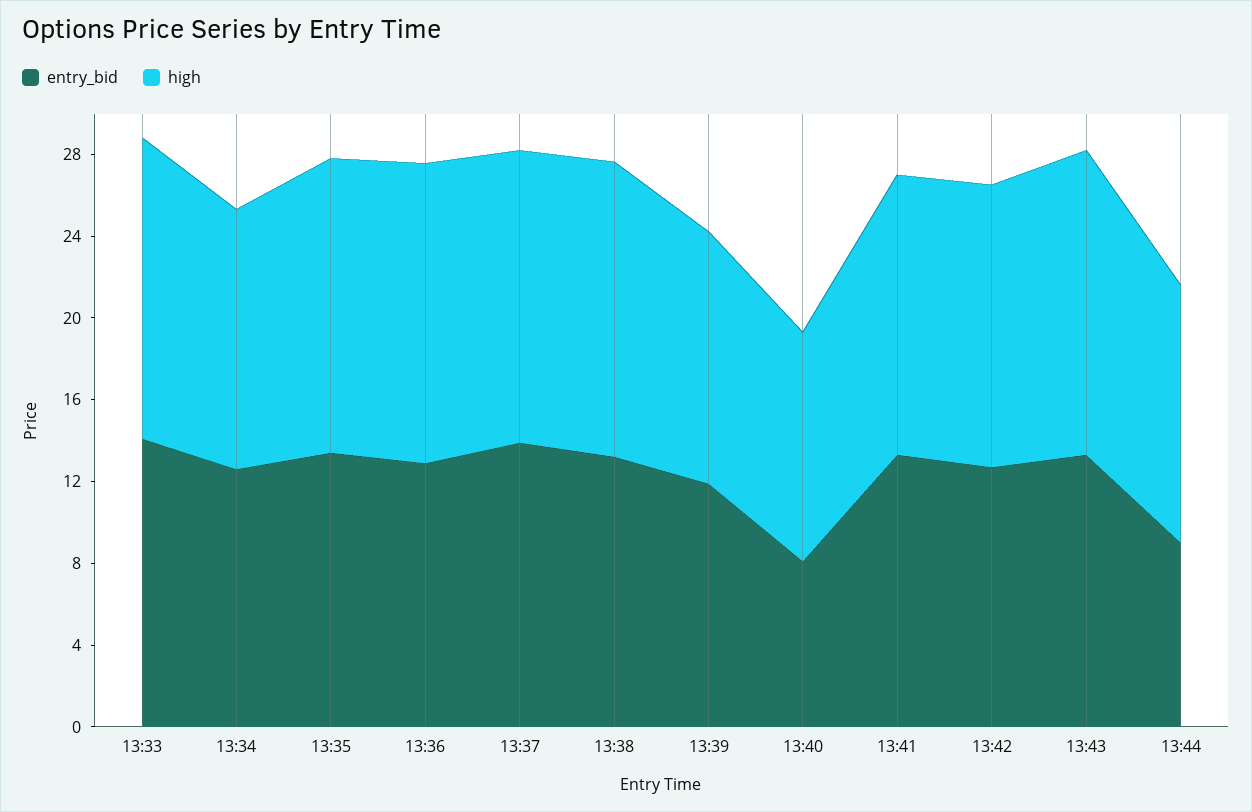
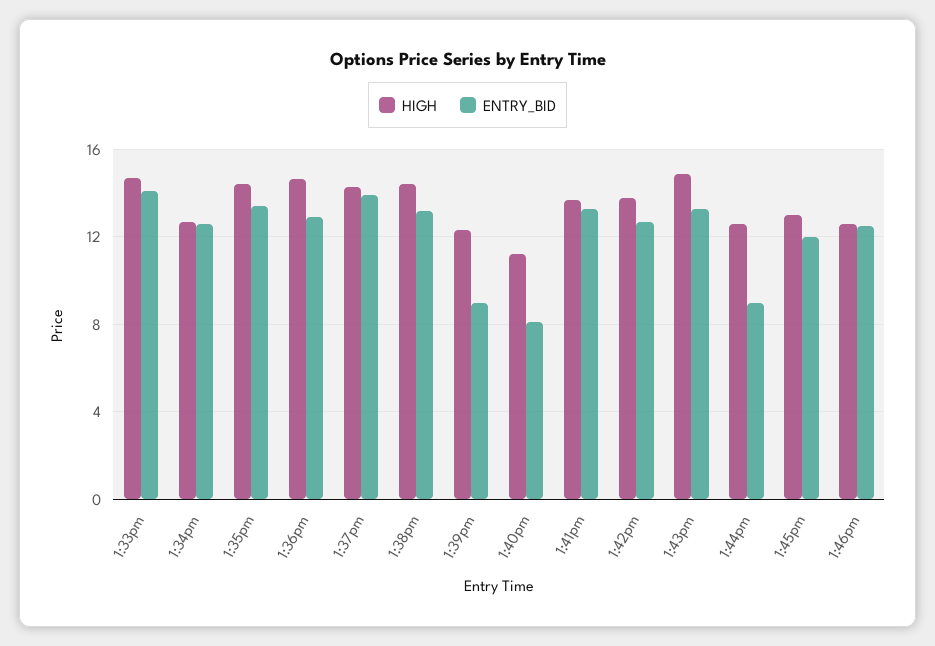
entry_bid, 13:39: 12 -> 9
high, 1:45pm: none -> 13
entry_bid, 1:45pm: none -> 12
high, 1:46pm: none -> 12.5
entry_bid, 1:46pm: none -> 12.5

